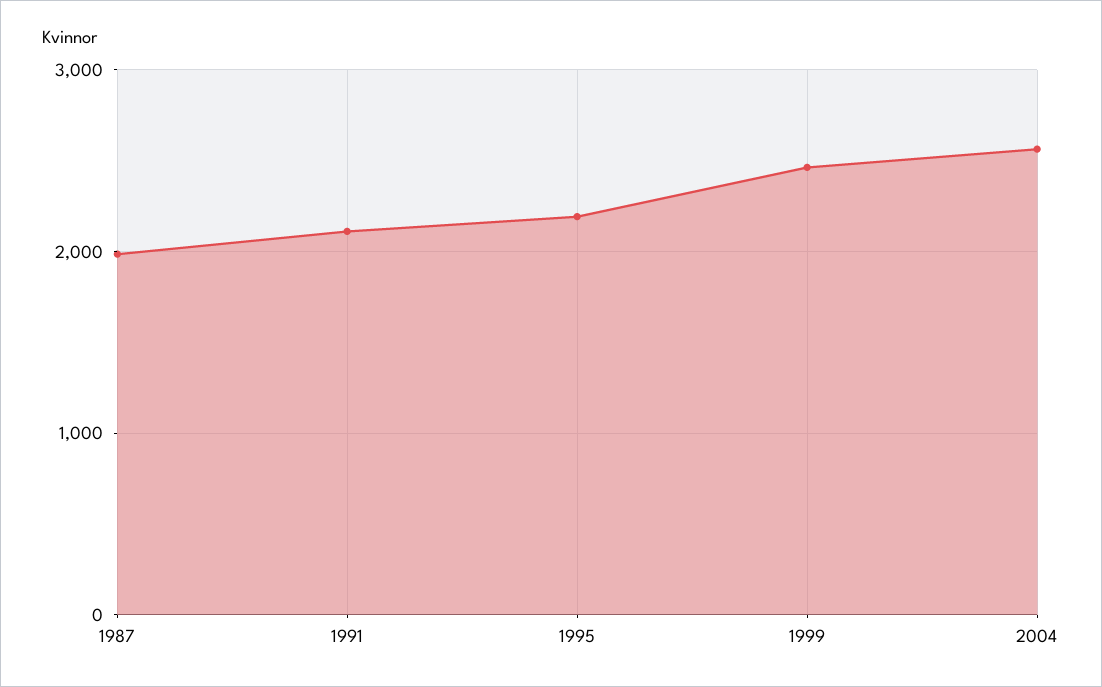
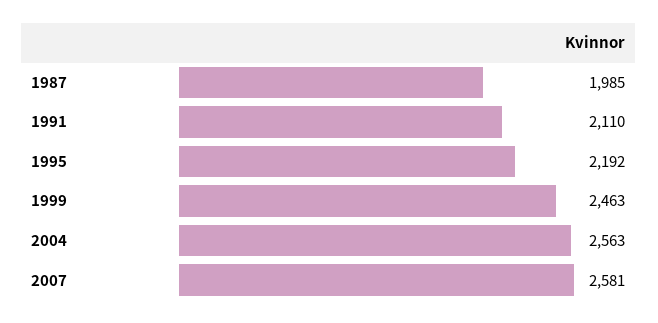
2007: none -> 2581

